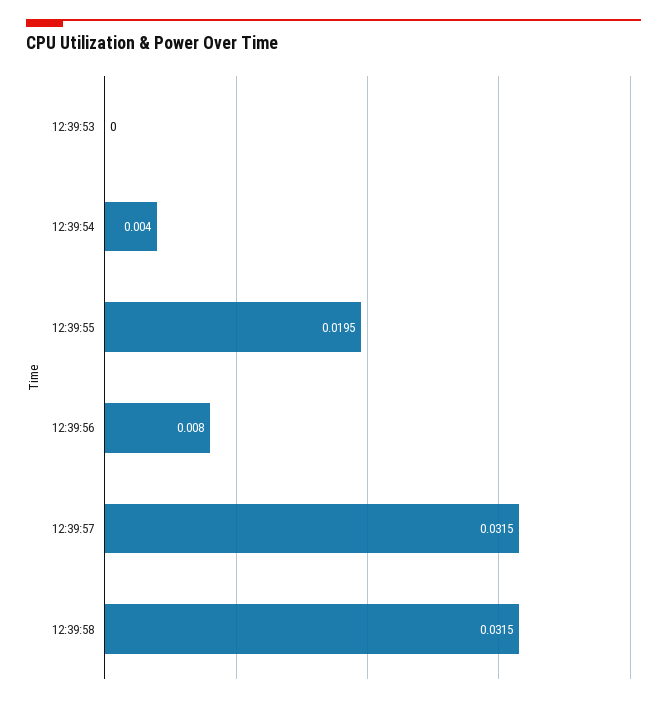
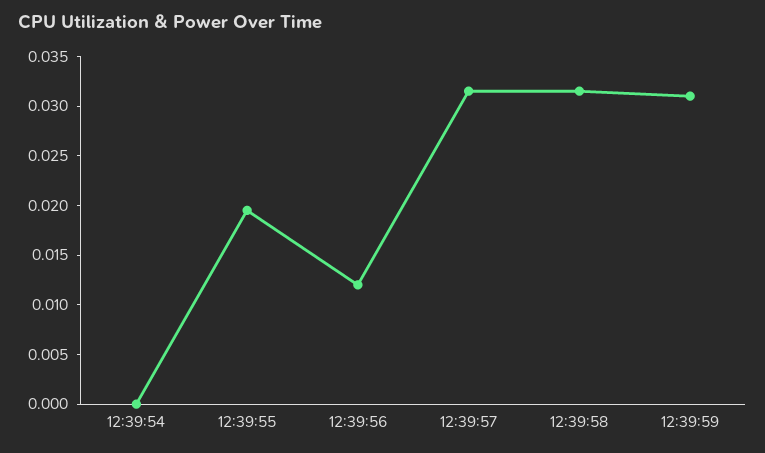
12:39:53: 0 -> none
12:39:54: 0.004 -> 0
12:39:56: 0.008 -> 0.012
12:39:59: none -> 0.031

